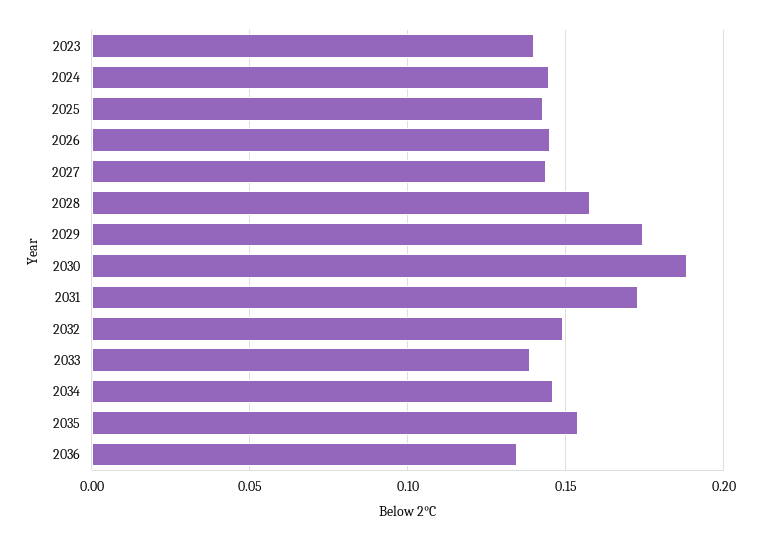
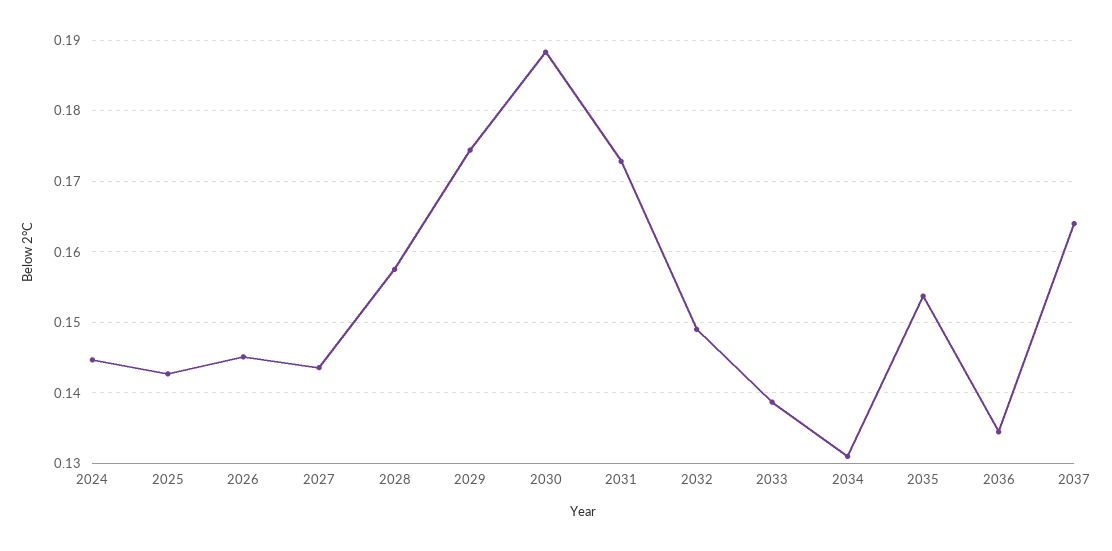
2023: 0.14 -> none
2034: 0.145 -> 0.131
2037: none -> 0.164

